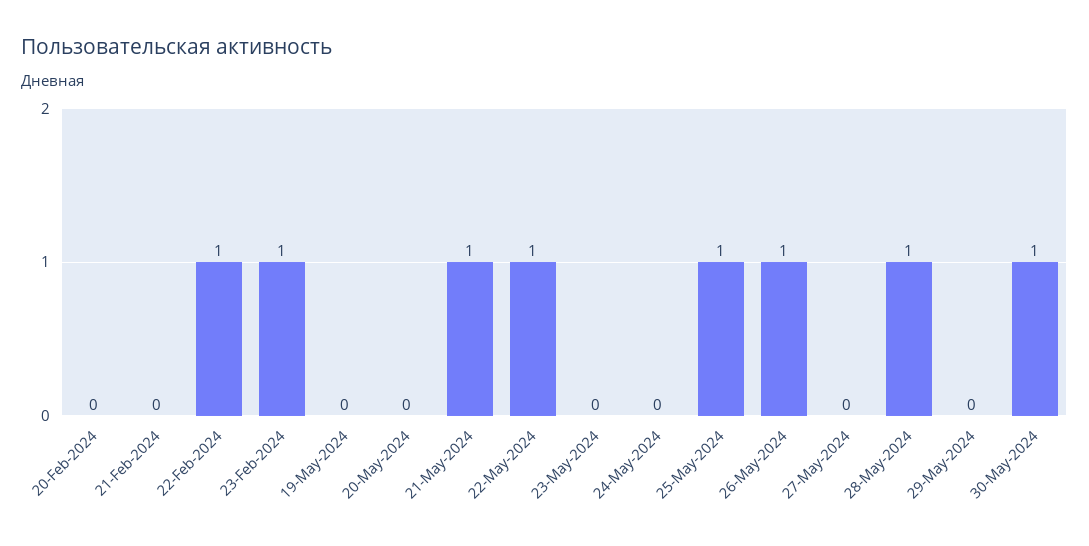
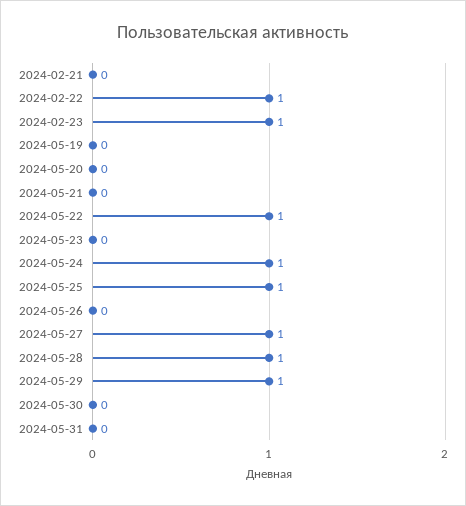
20-Feb-2024: 0 -> none
21-May-2024: 1 -> 0
24-May-2024: 0 -> 1
26-May-2024: 1 -> 0
27-May-2024: 0 -> 1
29-May-2024: 0 -> 1
30-May-2024: 1 -> 0
2024-05-31: none -> 0

